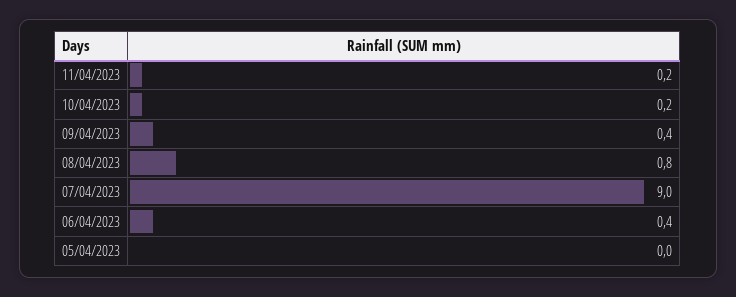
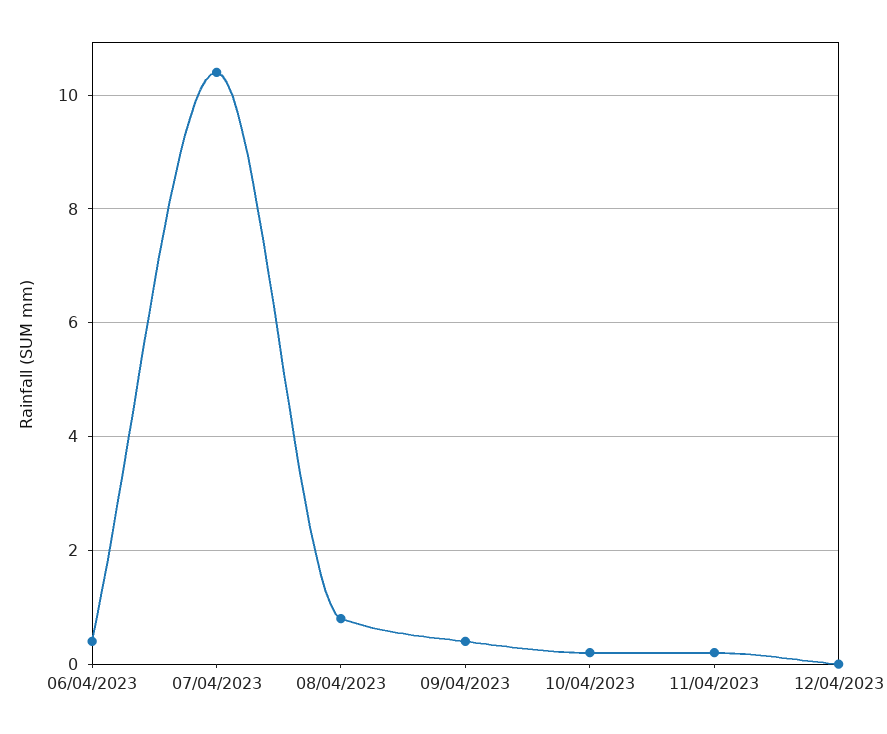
07/04/2023: 9 -> 10.5
05/04/2023: 0 -> none
12/04/2023: none -> 0

